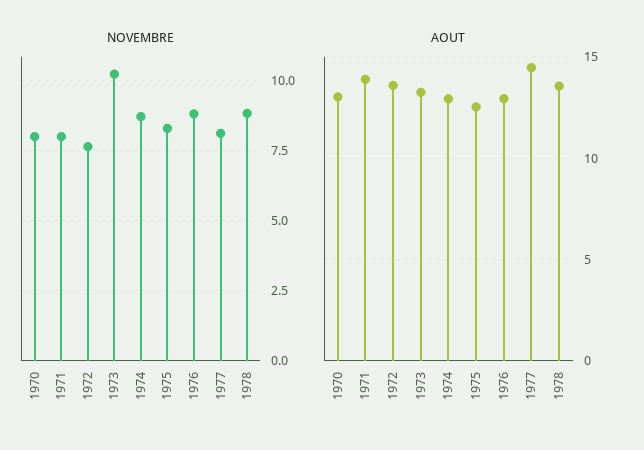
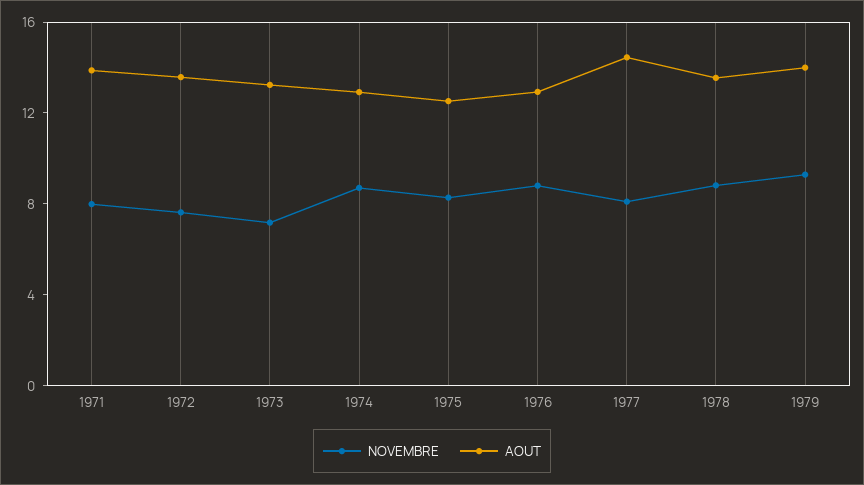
NOVEMBRE, 1970: 8 -> none
NOVEMBRE, 1973: 10.25 -> 7
AOUT, 1970: 13 -> none
NOVEMBRE, 1979: none -> 9
AOUT, 1979: none -> 14

